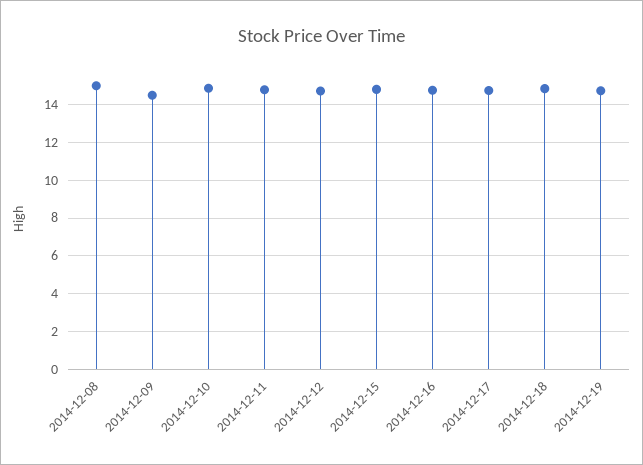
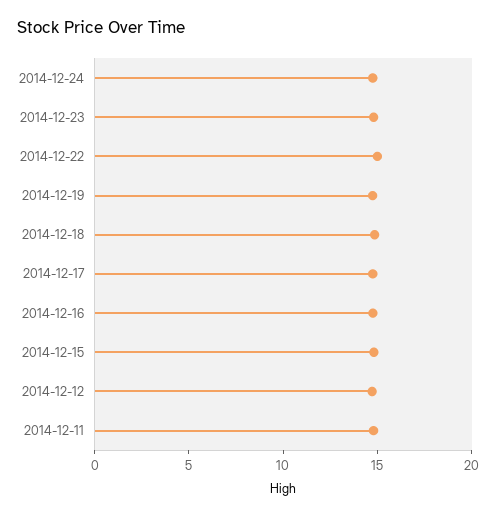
2014-12-08: 15 -> none
2014-12-09: 14.5 -> none
2014-12-10: 15 -> none
2014-12-24: none -> 15
2014-12-23: none -> 15
2014-12-22: none -> 15

